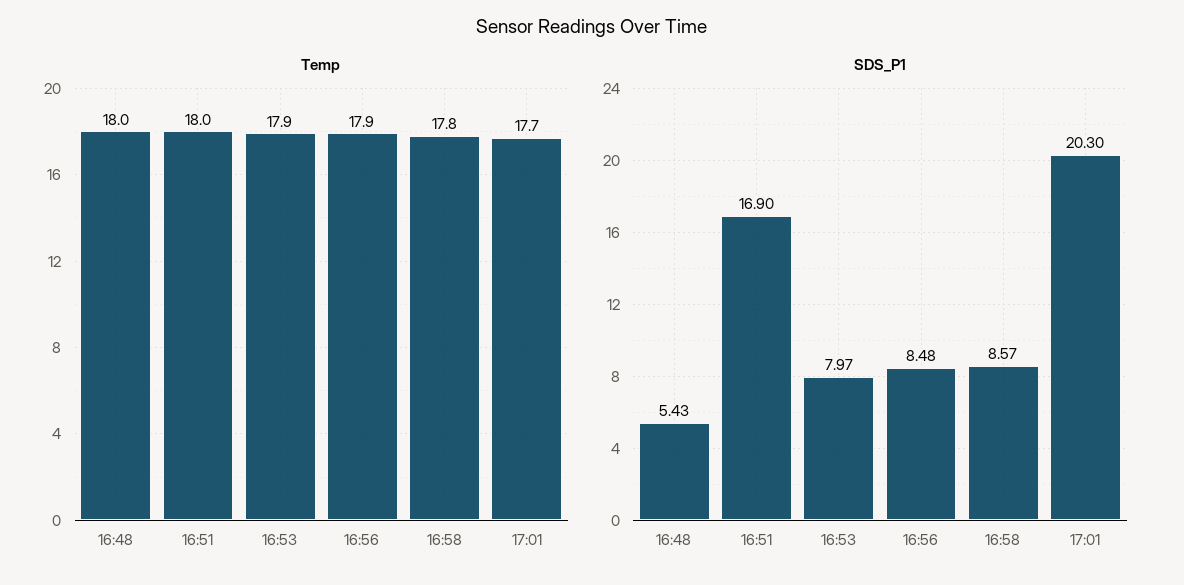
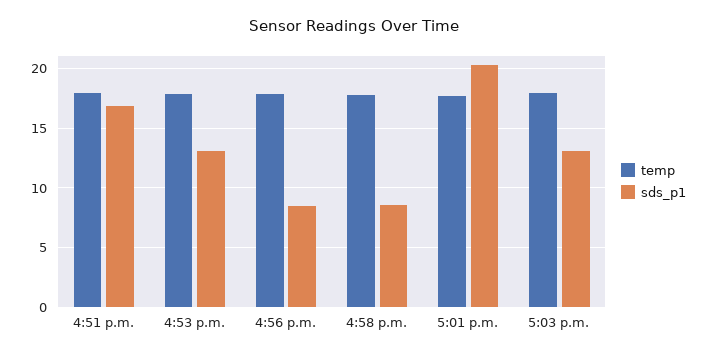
Temp, 16:48: 18 -> none
SDS_P1, 16:48: 5.43 -> none
SDS_P1, 16:53: 7.97 -> 13
Temp, 5:03 p.m.: none -> 18
SDS_P1, 5:03 p.m.: none -> 13

